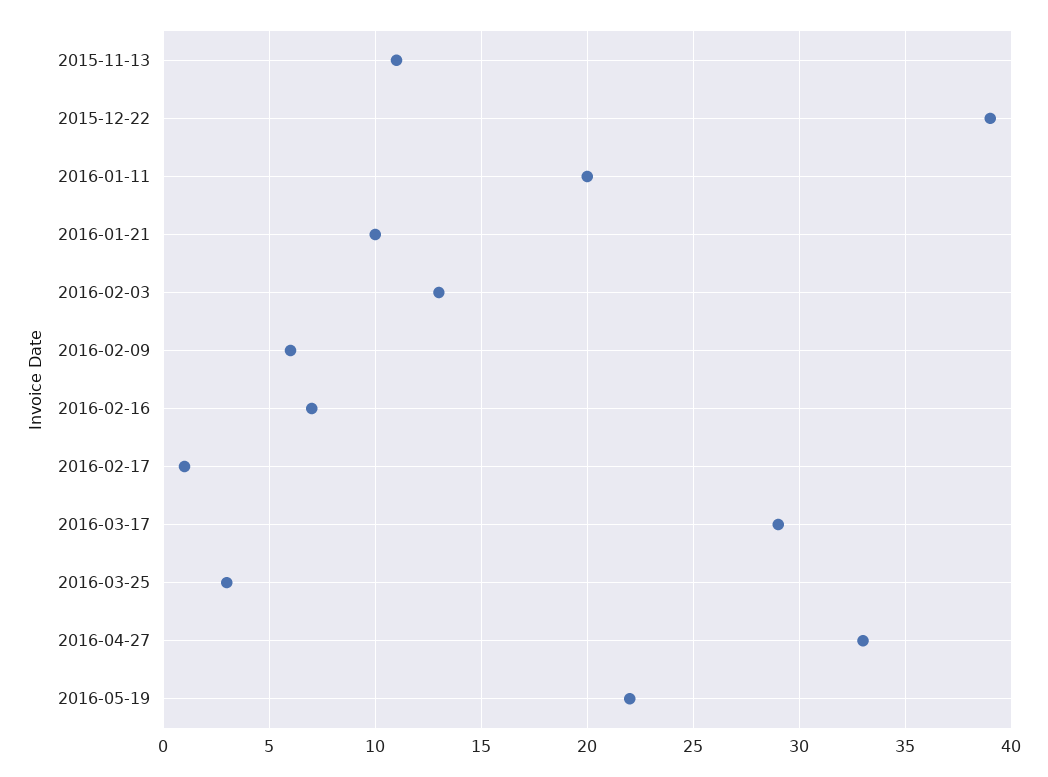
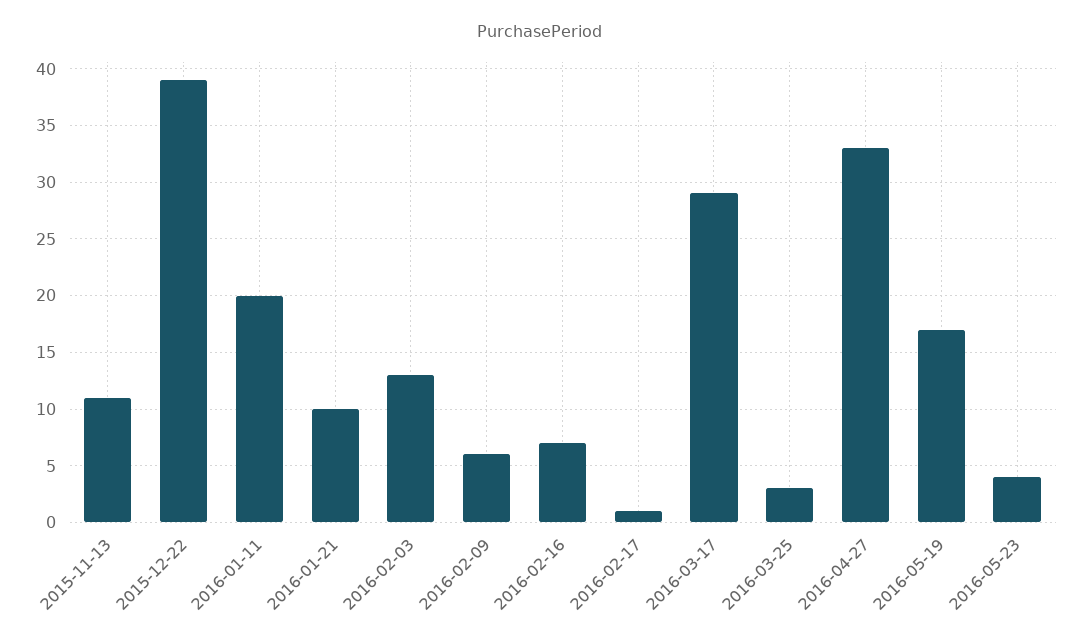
2016-05-19: 22 -> 17
2016-05-23: none -> 4

